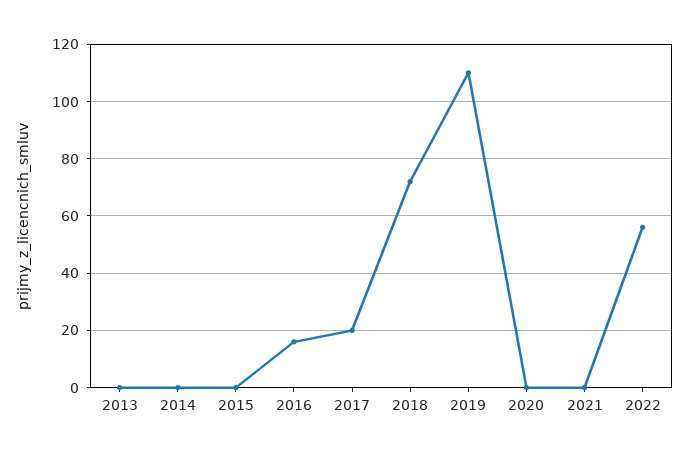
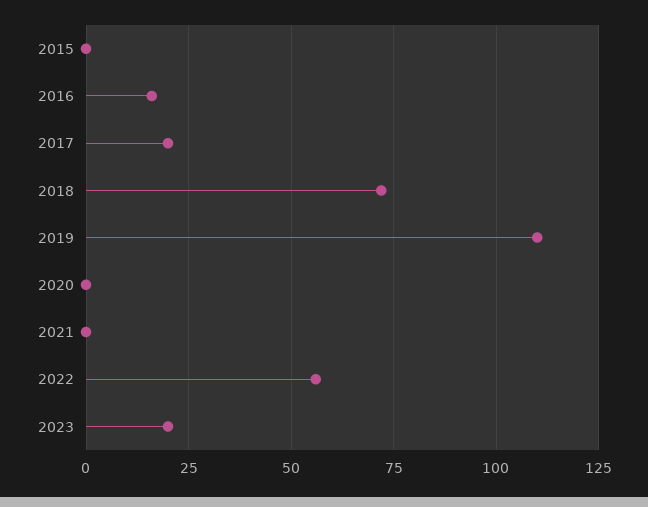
2013: 0 -> none
2014: 0 -> none
2023: none -> 20

